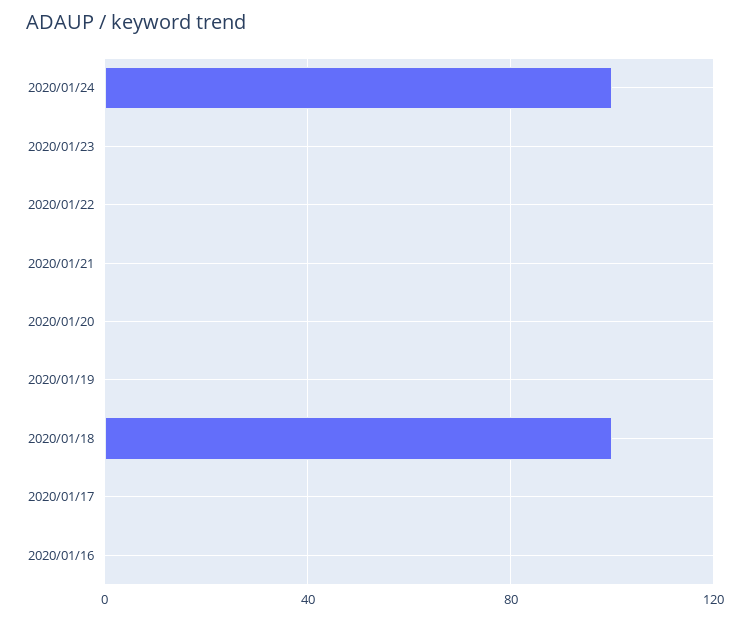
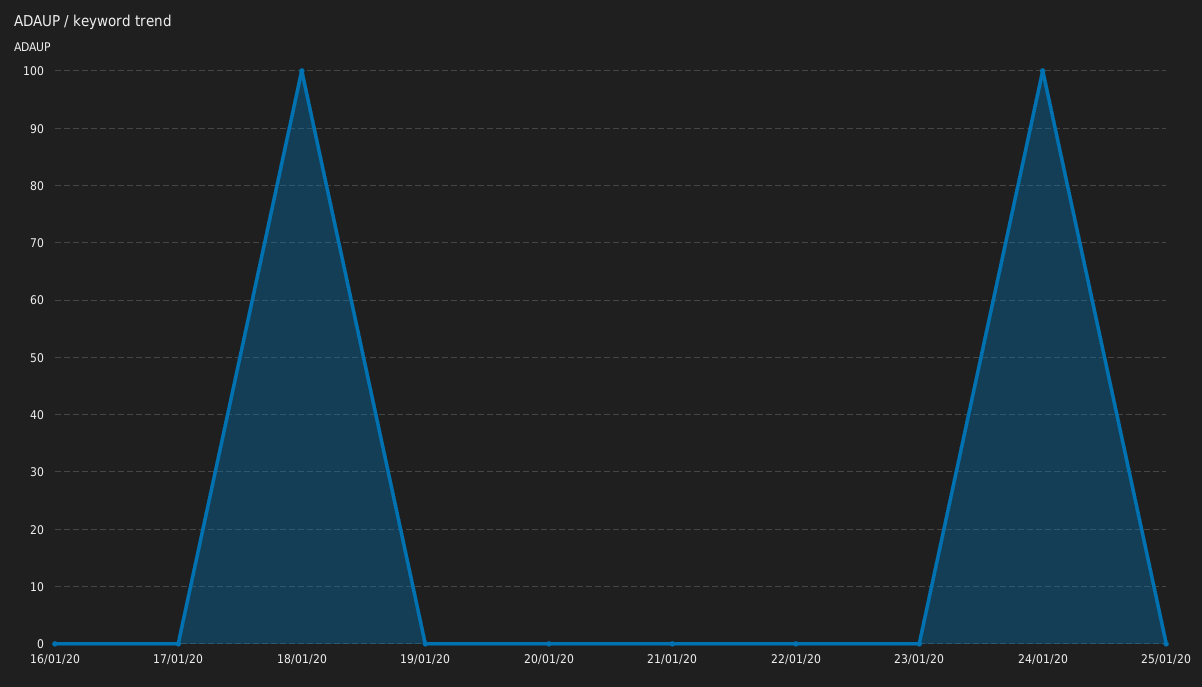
25/01/20: none -> 0

